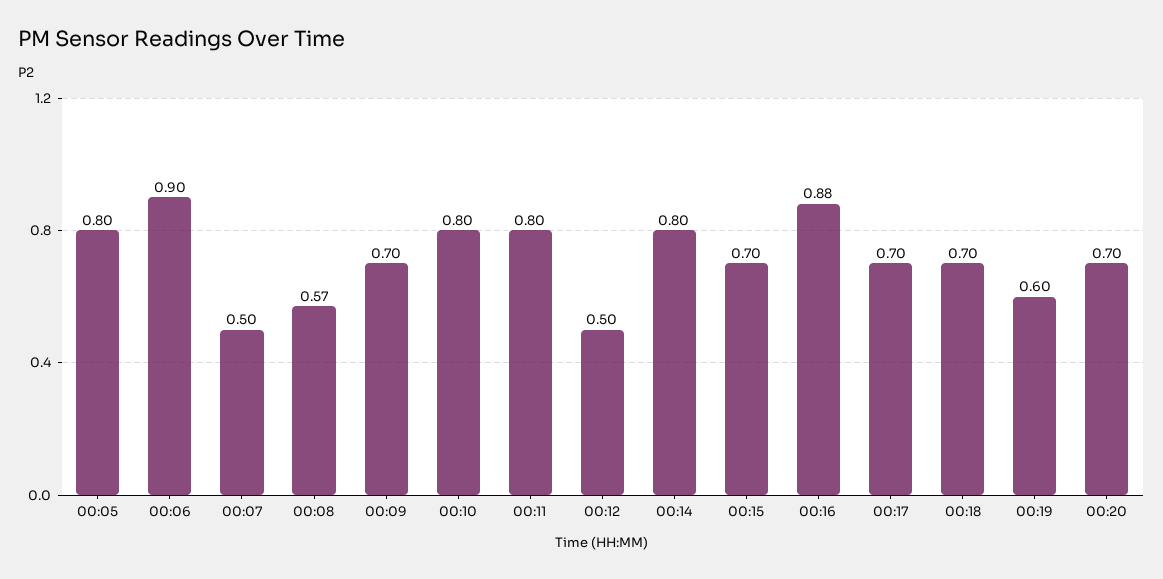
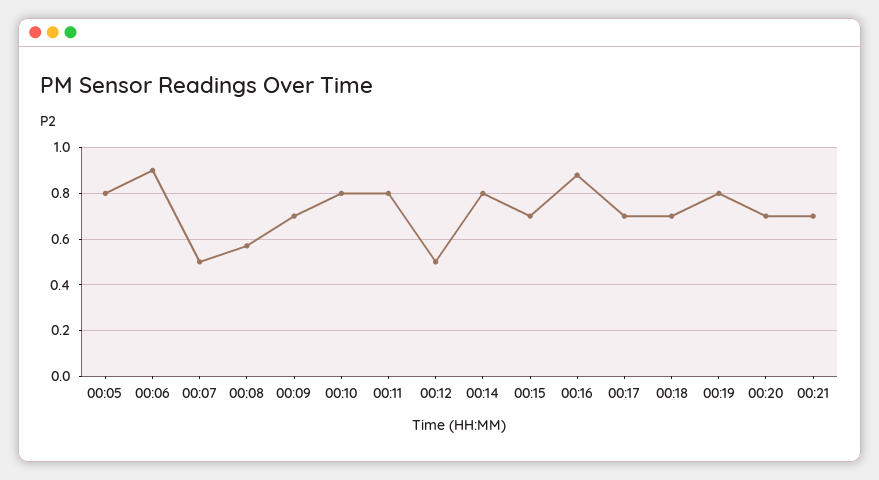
00:19: 0.6 -> 0.8
00:21: none -> 0.7

